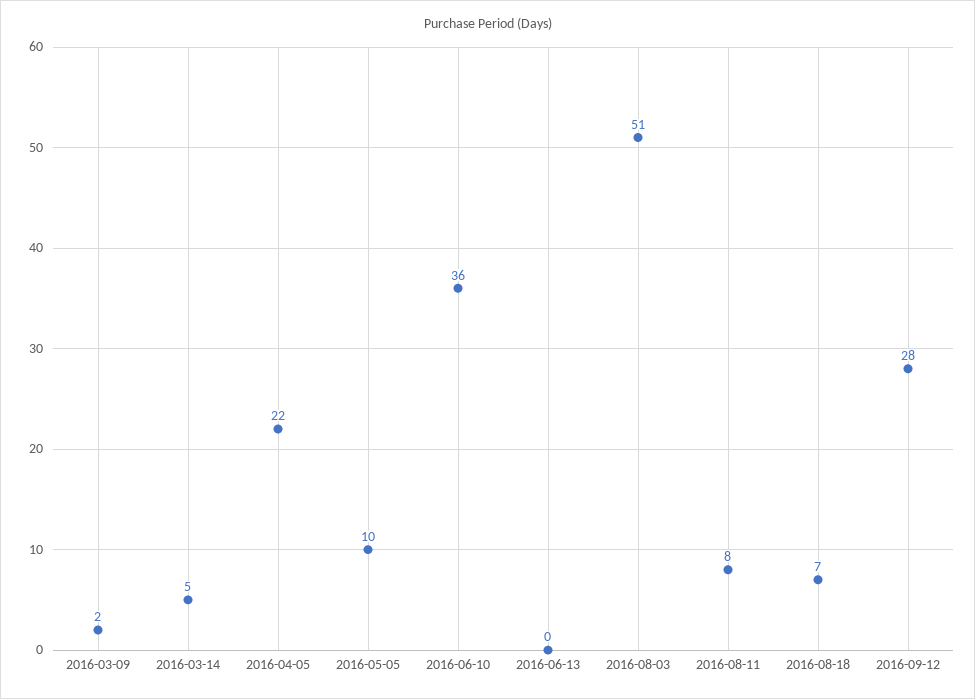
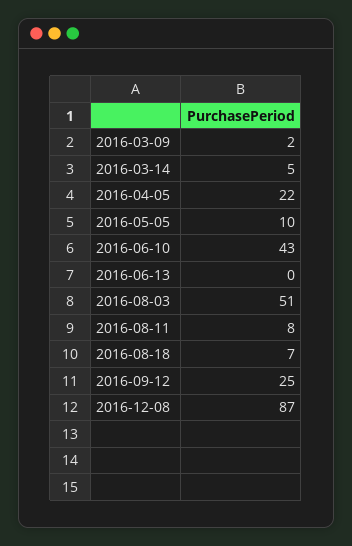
2016-06-10: 36 -> 43
2016-09-12: 28 -> 25
2016-12-08: none -> 87

